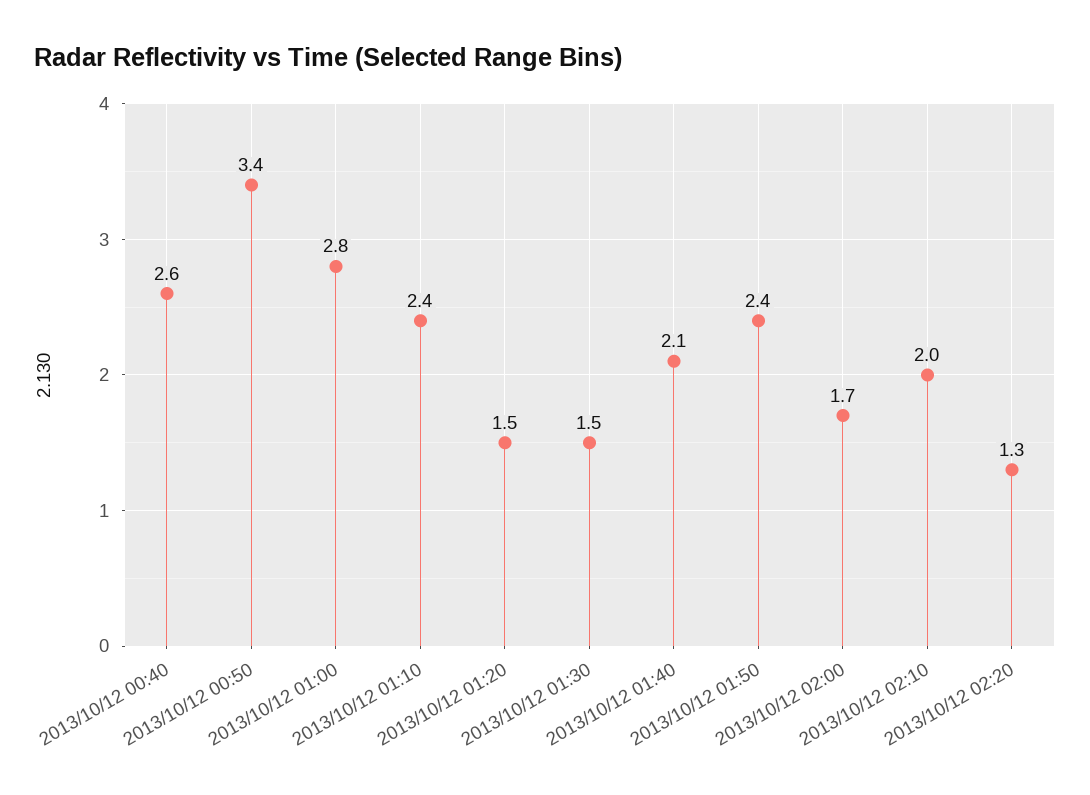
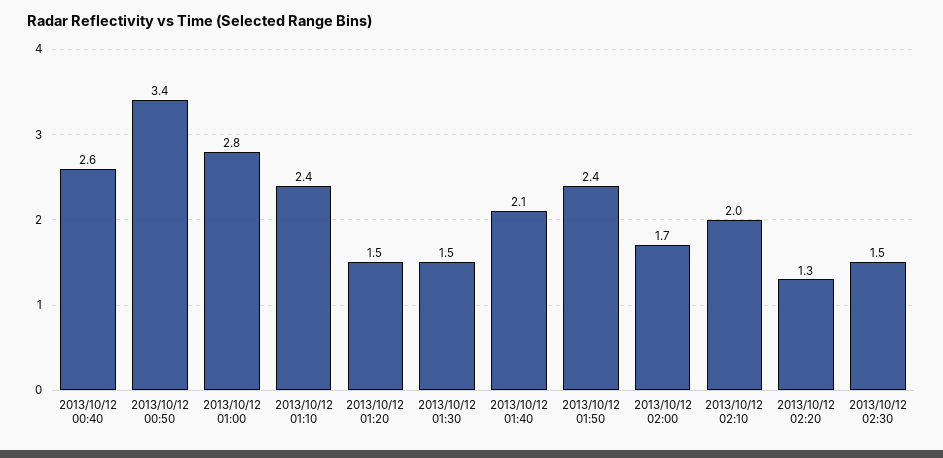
2013/10/12 02:30: none -> 1.5

